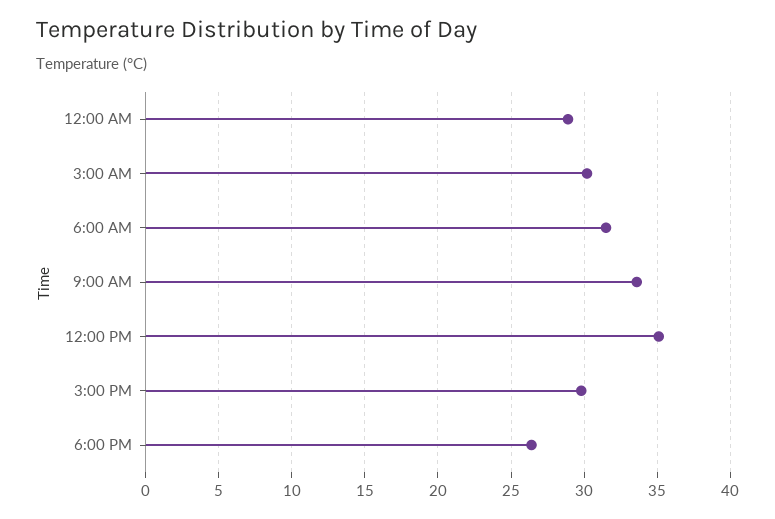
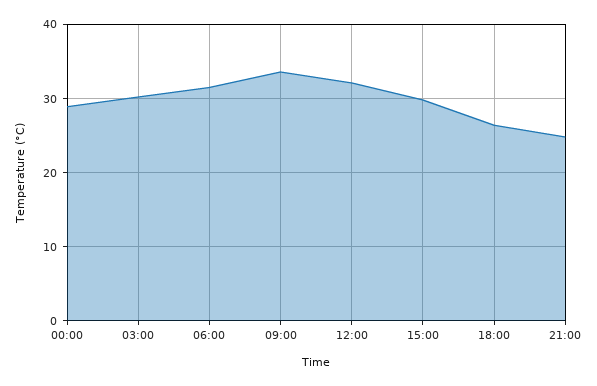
12:00 PM: 35 -> 32
21:00: none -> 25

